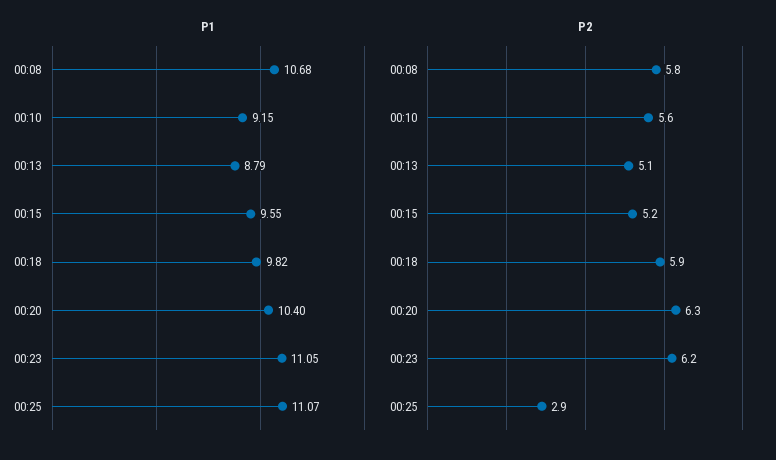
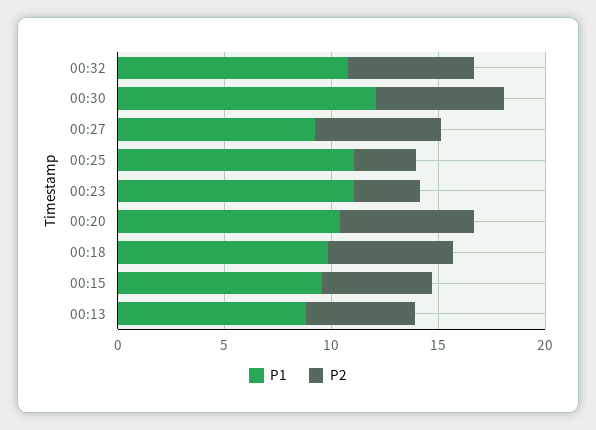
P1, 00:08: 10.68 -> none
P1, 00:10: 9.15 -> none
P2, 00:08: 5.8 -> none
P2, 00:10: 5.6 -> none
P2, 00:23: 6.2 -> 3
P1, 00:32: none -> 11
P2, 00:32: none -> 6
P1, 00:30: none -> 12
P2, 00:30: none -> 6
P1, 00:27: none -> 9
P2, 00:27: none -> 6

